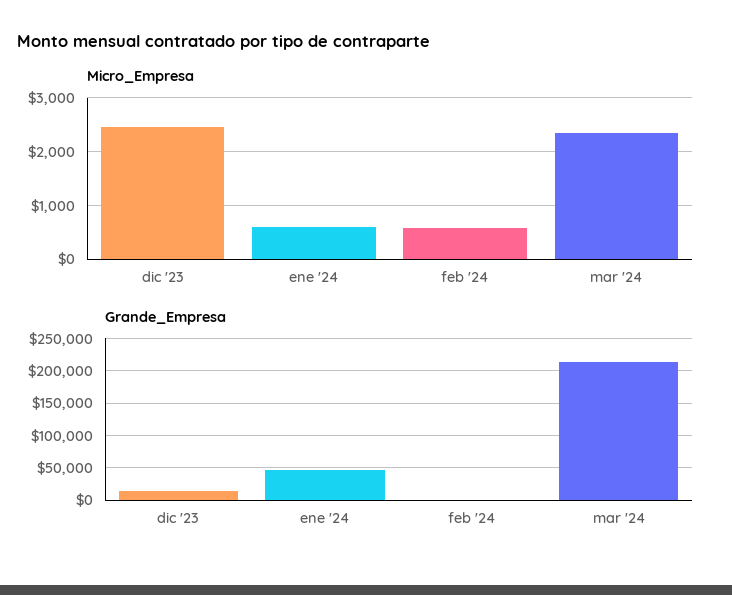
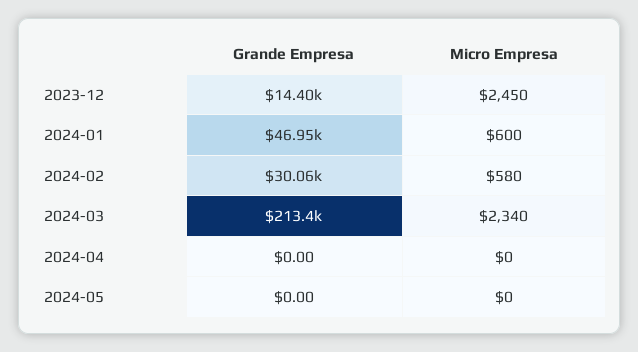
Grande_Empresa, feb '24: 0 -> 30060
Grande_Empresa, 2024-04: none -> 0
Micro_Empresa, 2024-04: none -> 0
Grande_Empresa, 2024-05: none -> 0
Micro_Empresa, 2024-05: none -> 0

